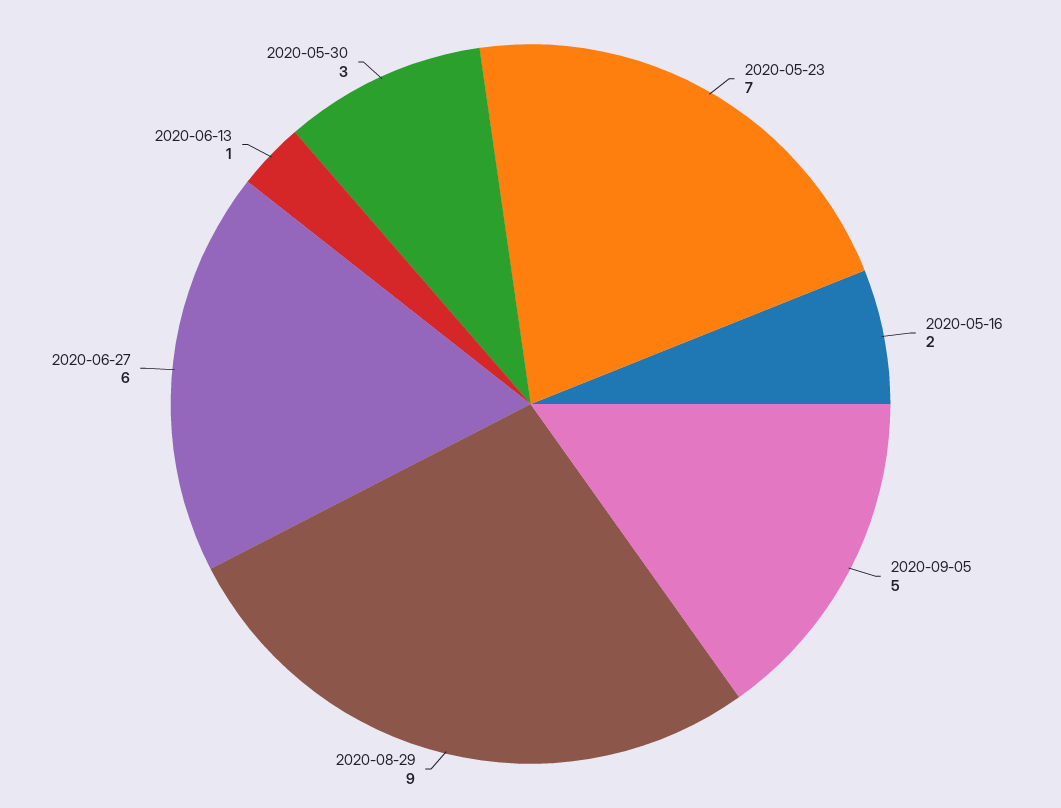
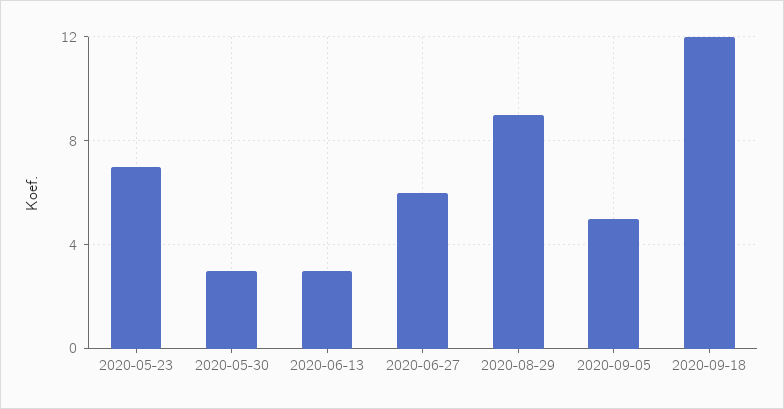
2020-05-16: 2 -> none
2020-06-13: 1 -> 3
2020-09-18: none -> 12

